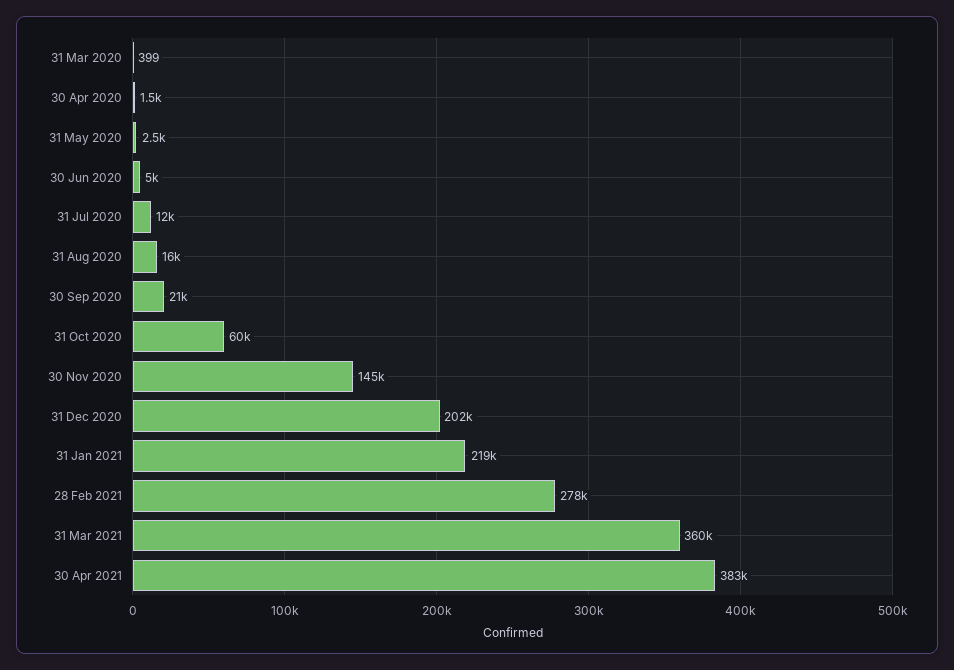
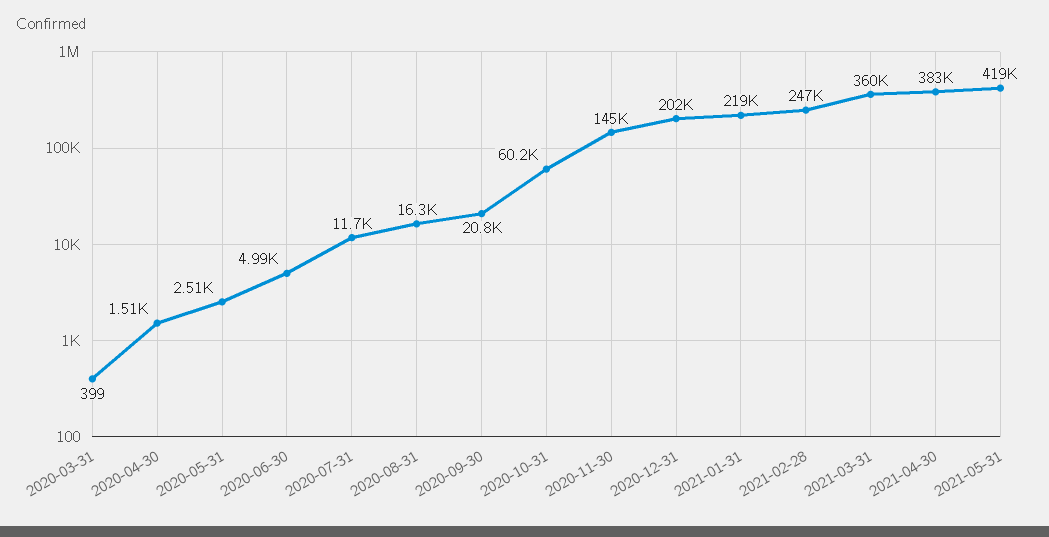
28 Feb 2021: 278000 -> 247000
2021-05-31: none -> 419000

